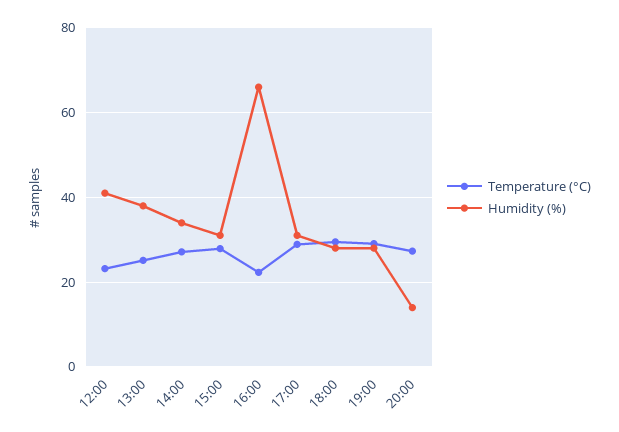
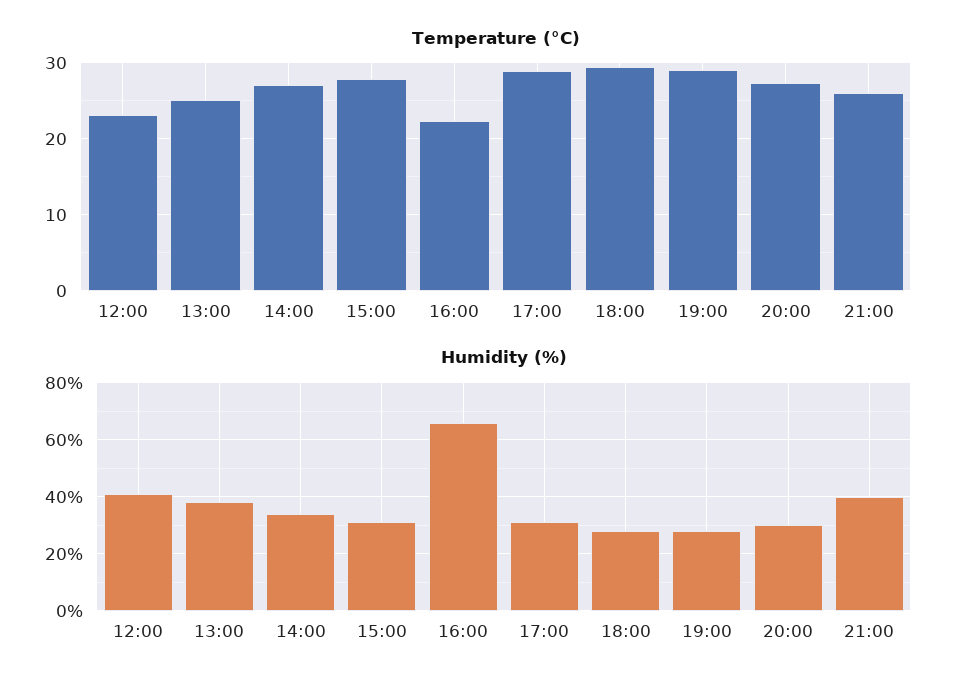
Humidity (%), 20:00: 14 -> 30
Temperature (°C), 21:00: none -> 26
Humidity (%), 21:00: none -> 40

